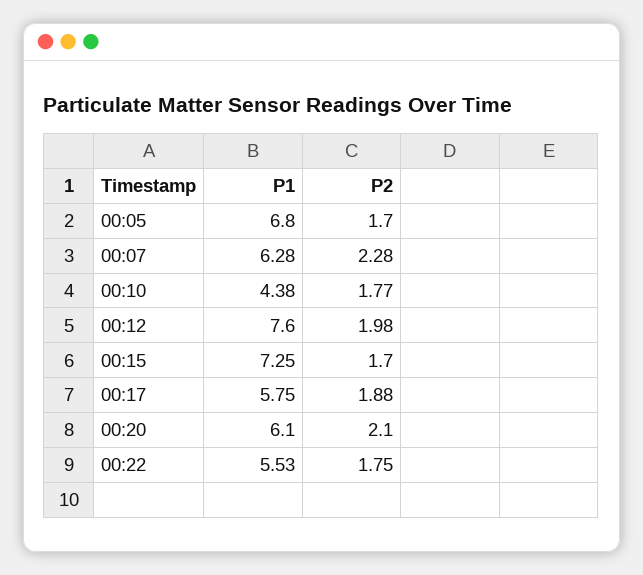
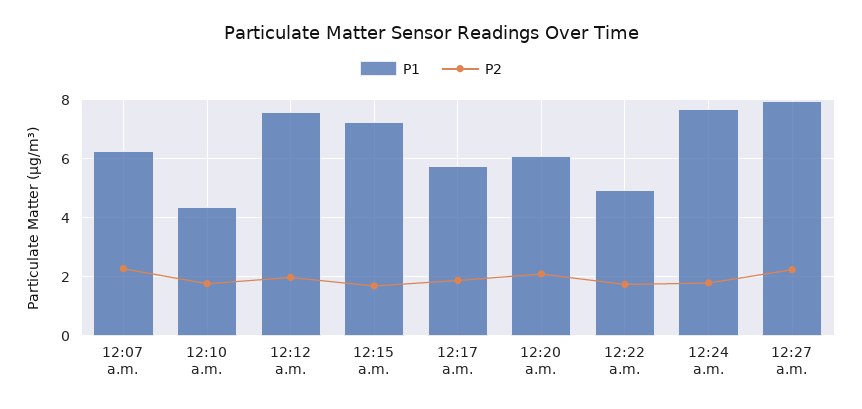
P1, 00:05: 6.8 -> none
P2, 00:05: 1.7 -> none
P1, 00:22: 5.53 -> 5
P1, 12:24 a.m.: none -> 7.75
P2, 12:24 a.m.: none -> 1.75
P1, 12:27 a.m.: none -> 8
P2, 12:27 a.m.: none -> 2.25

